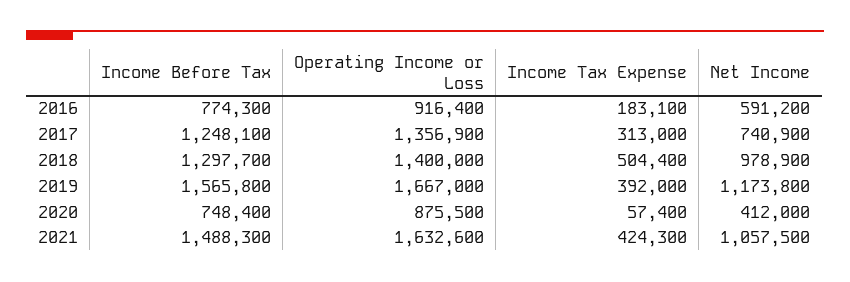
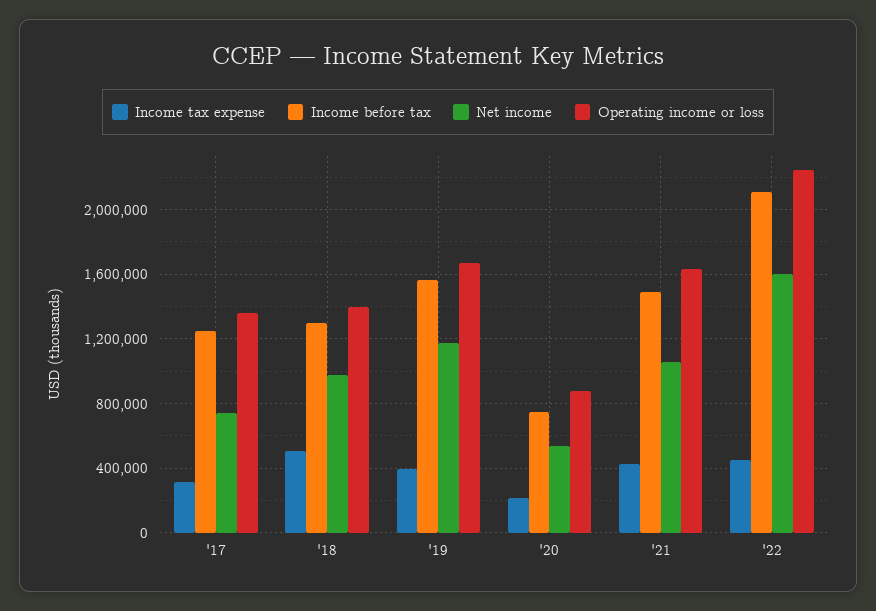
Income Before Tax, 2016: 774300 -> none
Operating Income or Loss, 2016: 916400 -> none
Income Tax Expense, 2016: 183100 -> none
Net Income, 2016: 591200 -> none
Income Tax Expense, 2020: 57400 -> 200000
Net Income, 2020: 412000 -> 550000
Income Tax Expense, '22: none -> 450000
Income Before Tax, '22: none -> 2100000
Net Income, '22: none -> 1600000
Operating Income or Loss, '22: none -> 2250000

